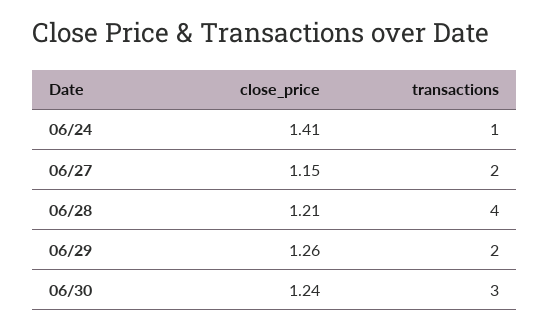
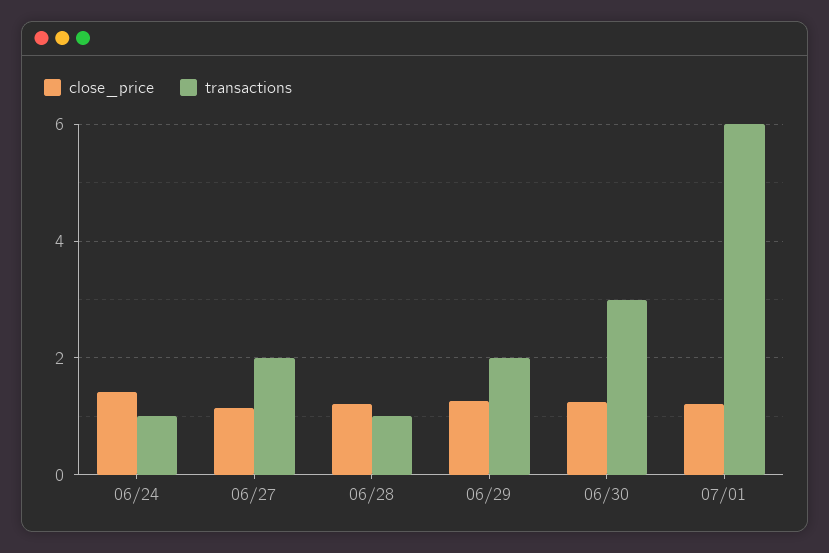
transactions, 06/28: 4 -> 1
close_price, 07/01: none -> 1.2
transactions, 07/01: none -> 6

